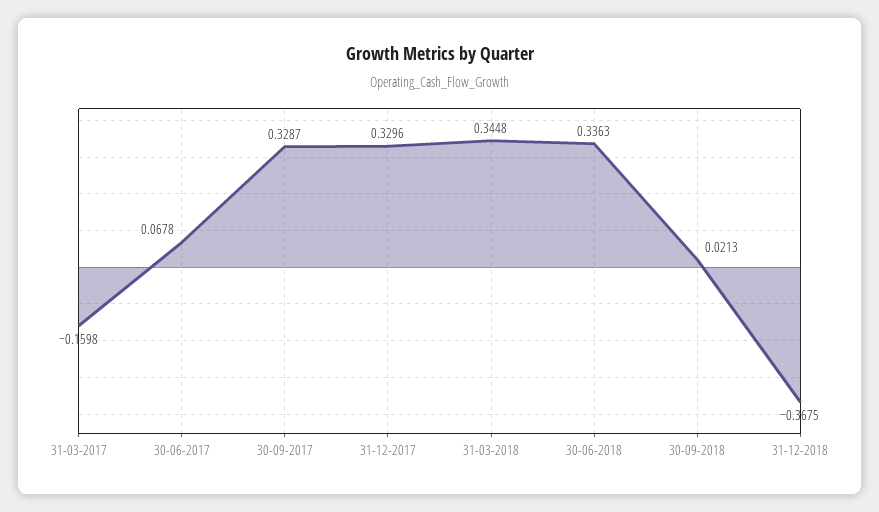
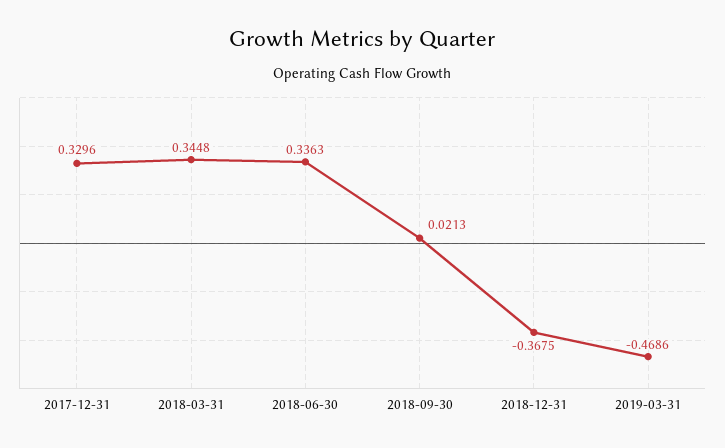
31-03-2017: -0.1598 -> none
30-06-2017: 0.0678 -> none
30-09-2017: 0.3287 -> none
2019-03-31: none -> -0.4686

